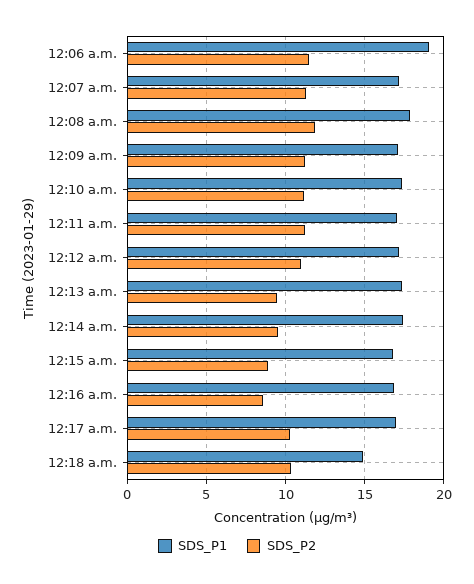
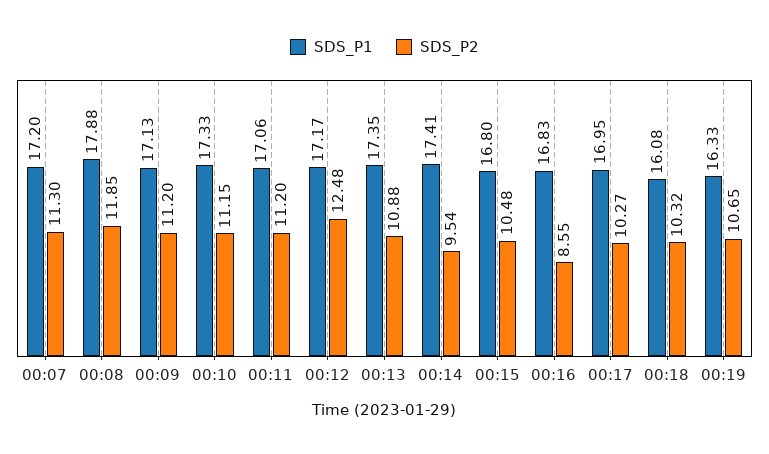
SDS_P1, 12:06 a.m.: 19 -> none
SDS_P2, 12:06 a.m.: 11.5 -> none
SDS_P2, 12:12 a.m.: 11 -> 12.48
SDS_P2, 12:13 a.m.: 9.5 -> 10.88
SDS_P2, 12:15 a.m.: 9 -> 10.48
SDS_P1, 12:18 a.m.: 15 -> 16.08
SDS_P1, 00:19: none -> 16.33
SDS_P2, 00:19: none -> 10.65

